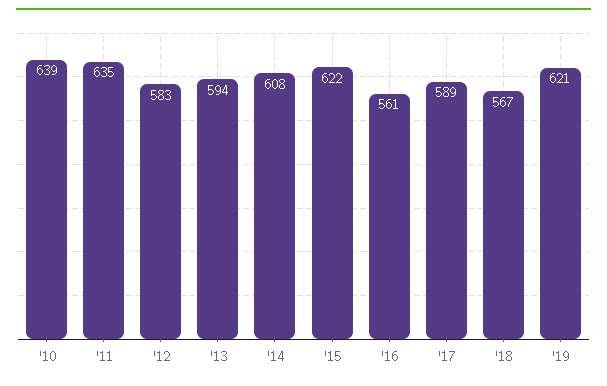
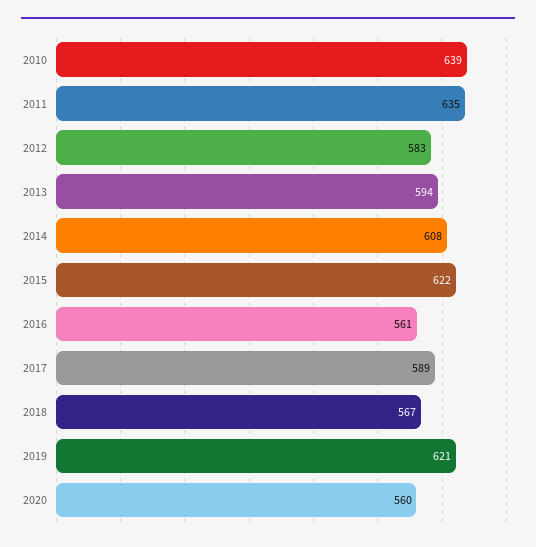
2020: none -> 560

